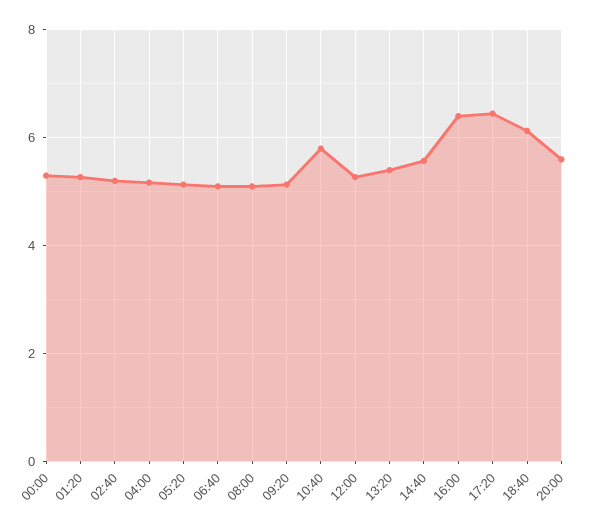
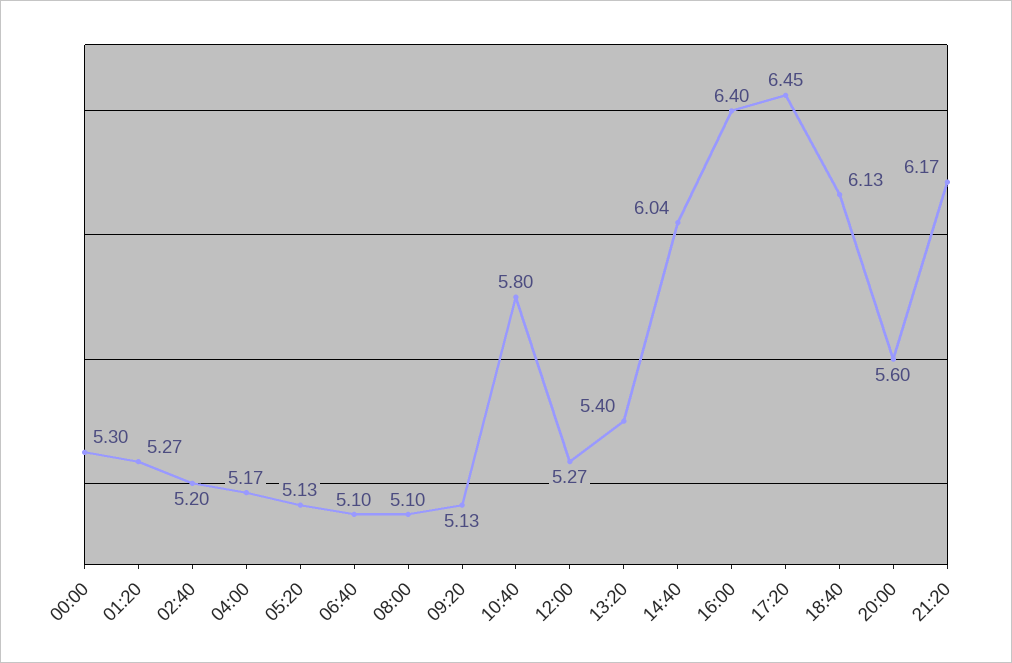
14:40: 5.6 -> 6.04
21:20: none -> 6.17

